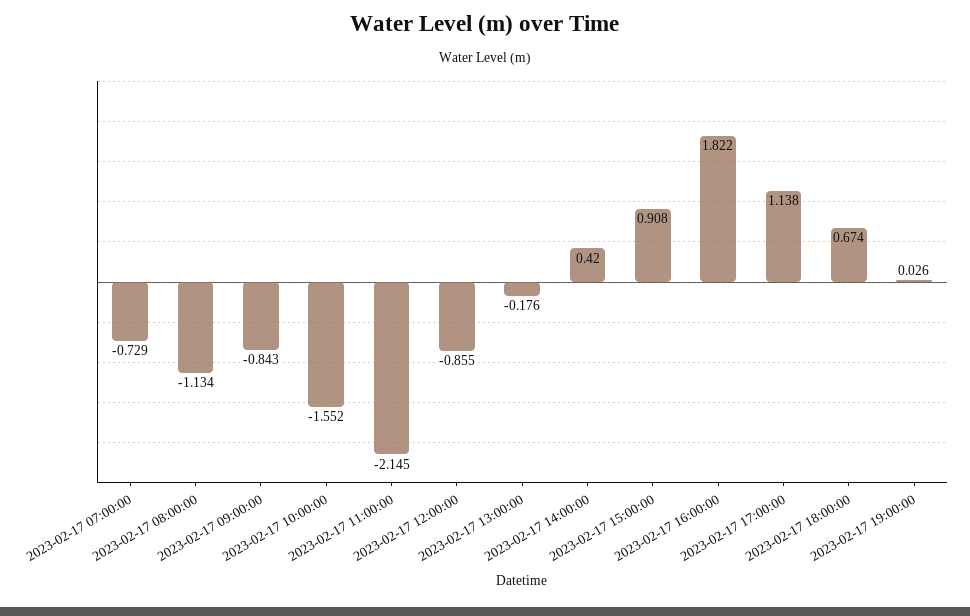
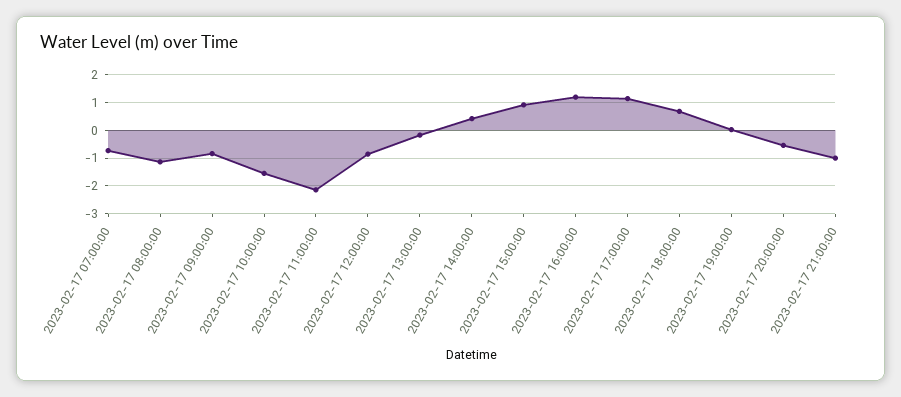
2023-02-17 16:00:00: 1.822 -> 1.25
2023-02-17 20:00:00: none -> -0.5
2023-02-17 21:00:00: none -> -1

